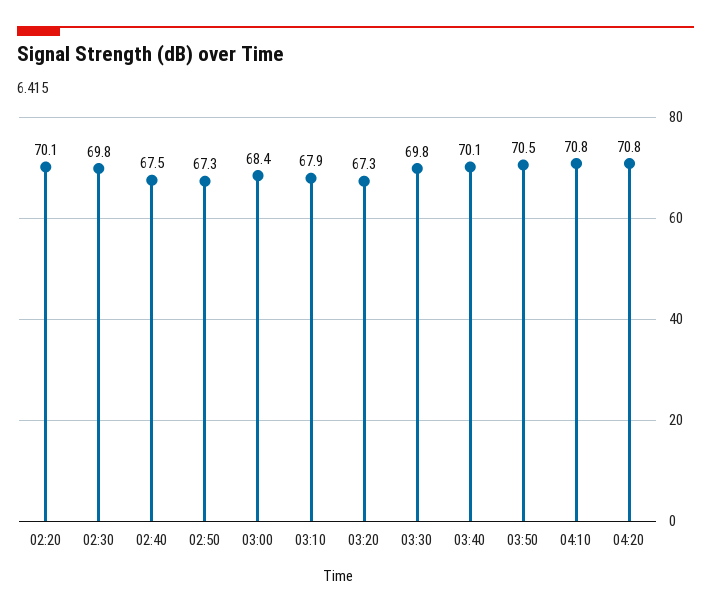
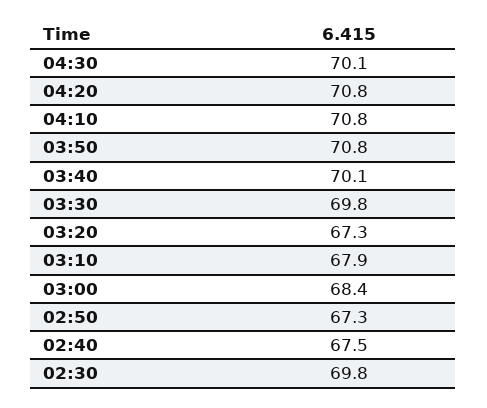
02:20: 70.1 -> none
03:50: 70.5 -> 70.8
04:30: none -> 70.1

